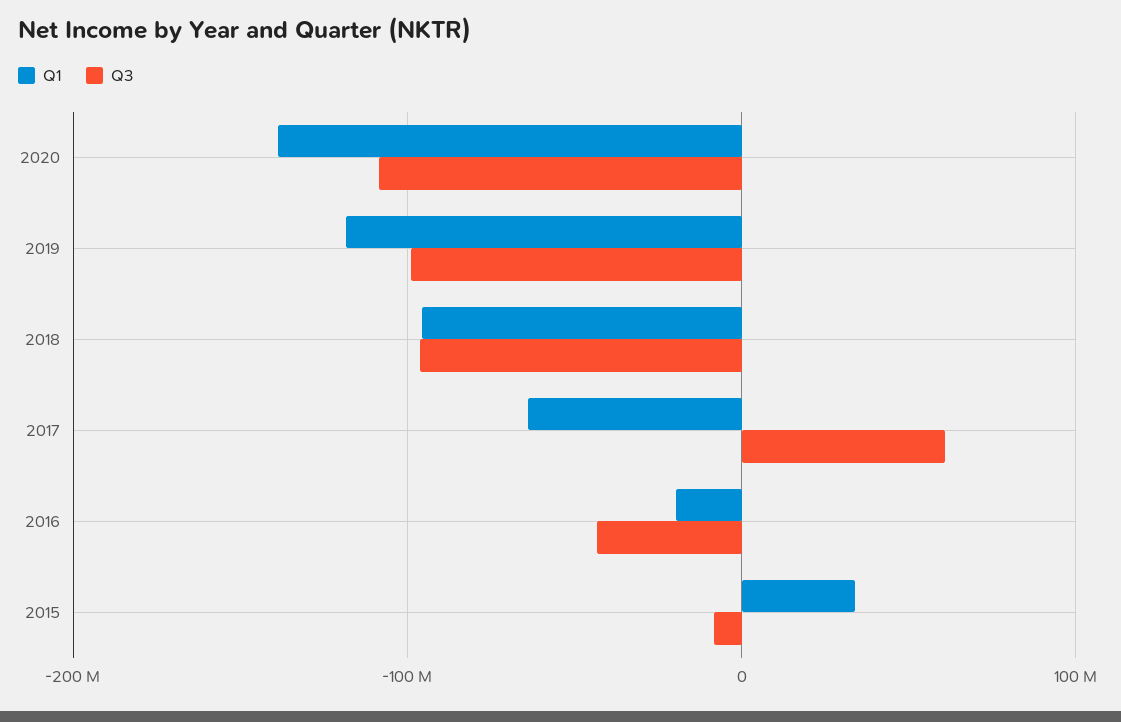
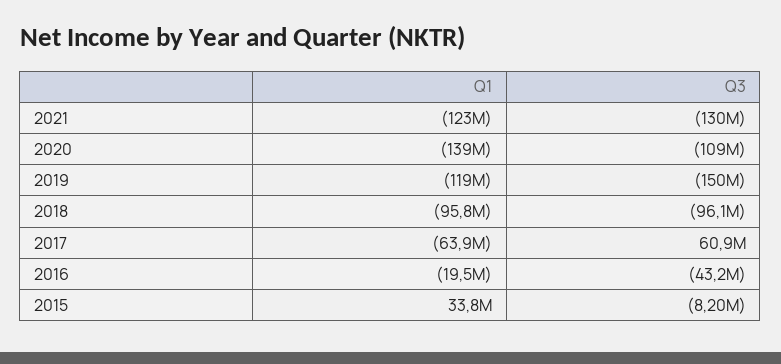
Q3, 2019: -100000000 -> -150000000
Q1, 2021: none -> -123000000
Q3, 2021: none -> -130000000

